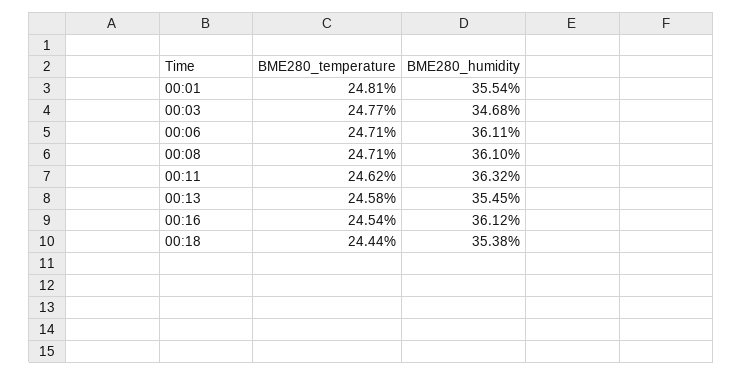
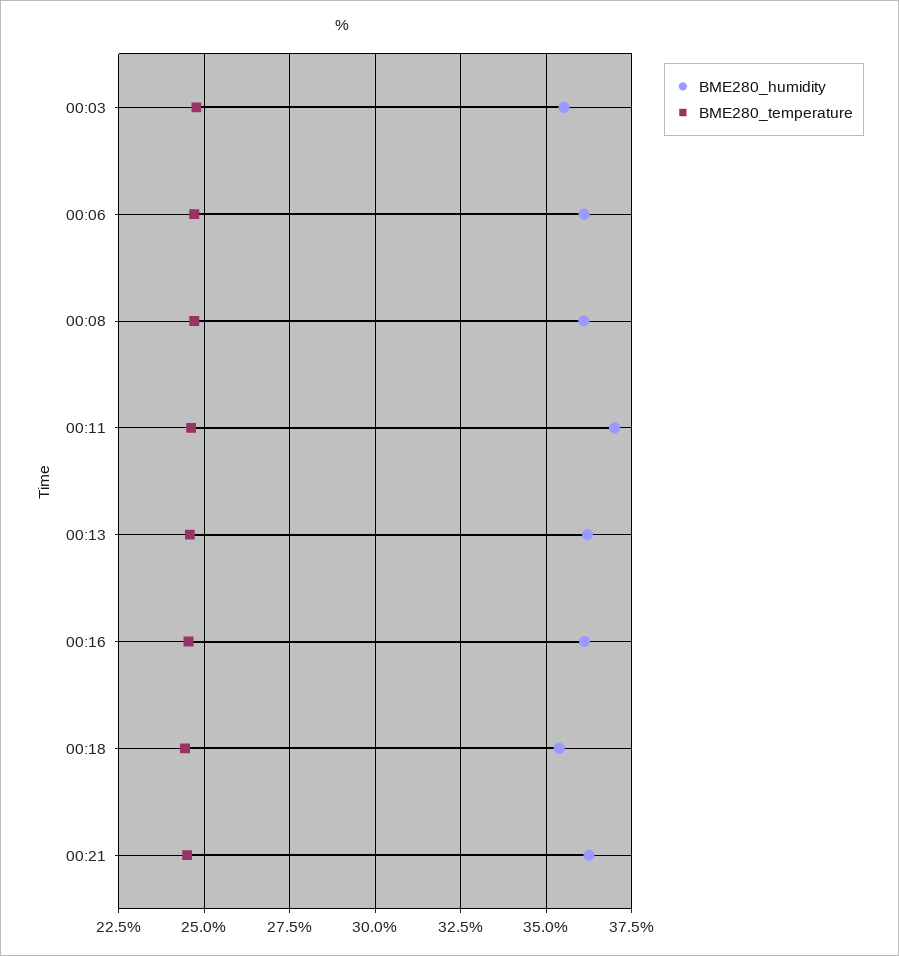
BME280_temperature, 00:01: 24.81 -> none
BME280_humidity, 00:01: 35.54 -> none
BME280_humidity, 00:03: 34.68 -> 35.5
BME280_humidity, 00:11: 36.32 -> 37
BME280_humidity, 00:13: 35.45 -> 36.25
BME280_humidity, 00:21: none -> 36.25
BME280_temperature, 00:21: none -> 24.5

